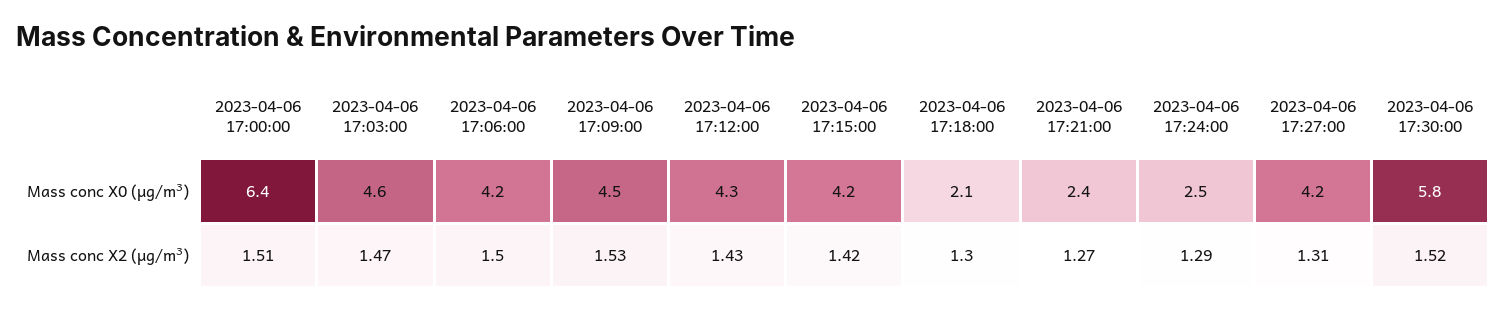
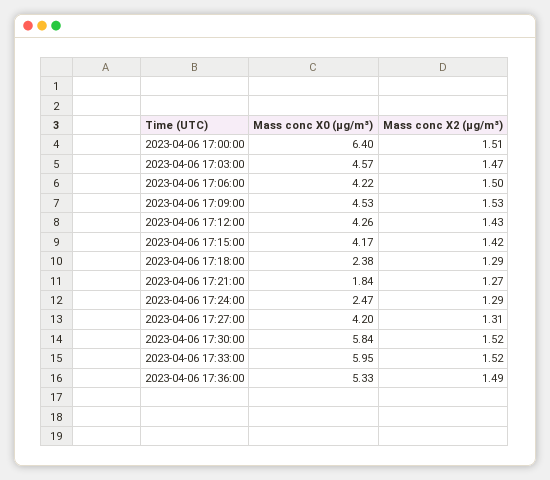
2023-04-06 17:18:00, Mass conc X0 (μg/m³): 2.1 -> 2.38
2023-04-06 17:21:00, Mass conc X0 (μg/m³): 2.4 -> 1.84
2023-04-06 17:18:00, Mass conc X2 (μg/m³): 1.3 -> 1.29
2023-04-06 17:33:00, Mass conc X0 (μg/m³): none -> 5.95
2023-04-06 17:33:00, Mass conc X2 (μg/m³): none -> 1.52
2023-04-06 17:36:00, Mass conc X0 (μg/m³): none -> 5.33
2023-04-06 17:36:00, Mass conc X2 (μg/m³): none -> 1.49

